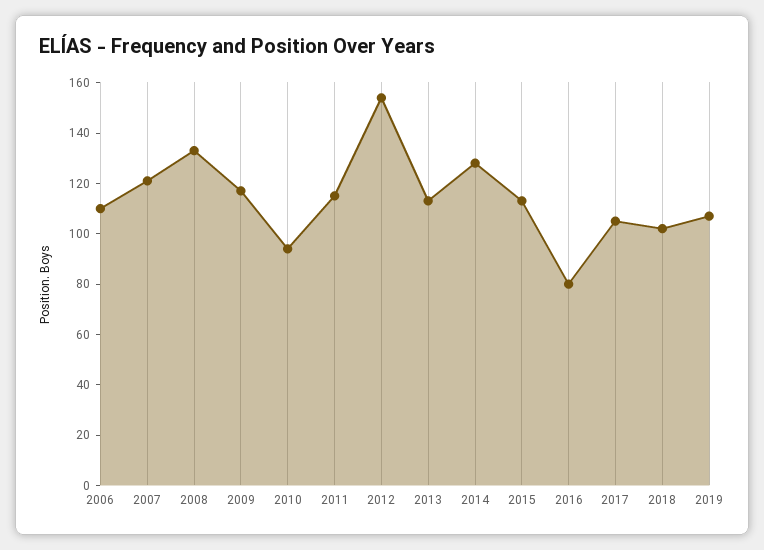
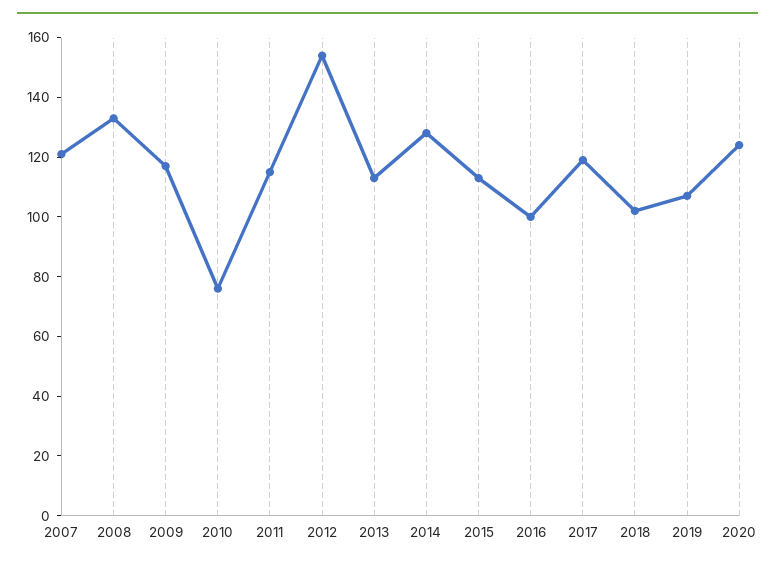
2006: 110 -> none
2010: 95 -> 75
2016: 80 -> 100
2017: 105 -> 120
2020: none -> 125

